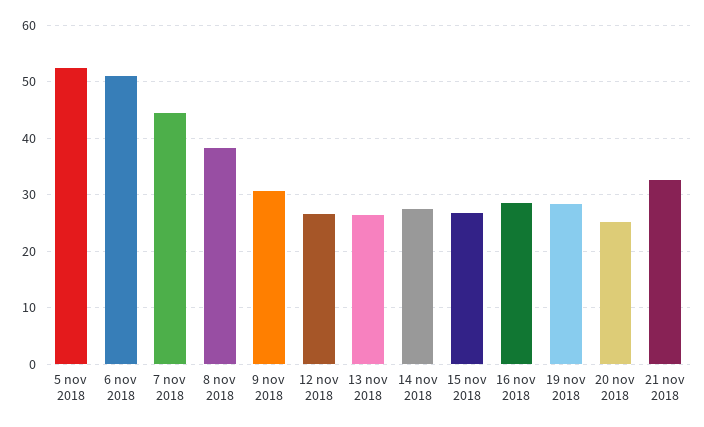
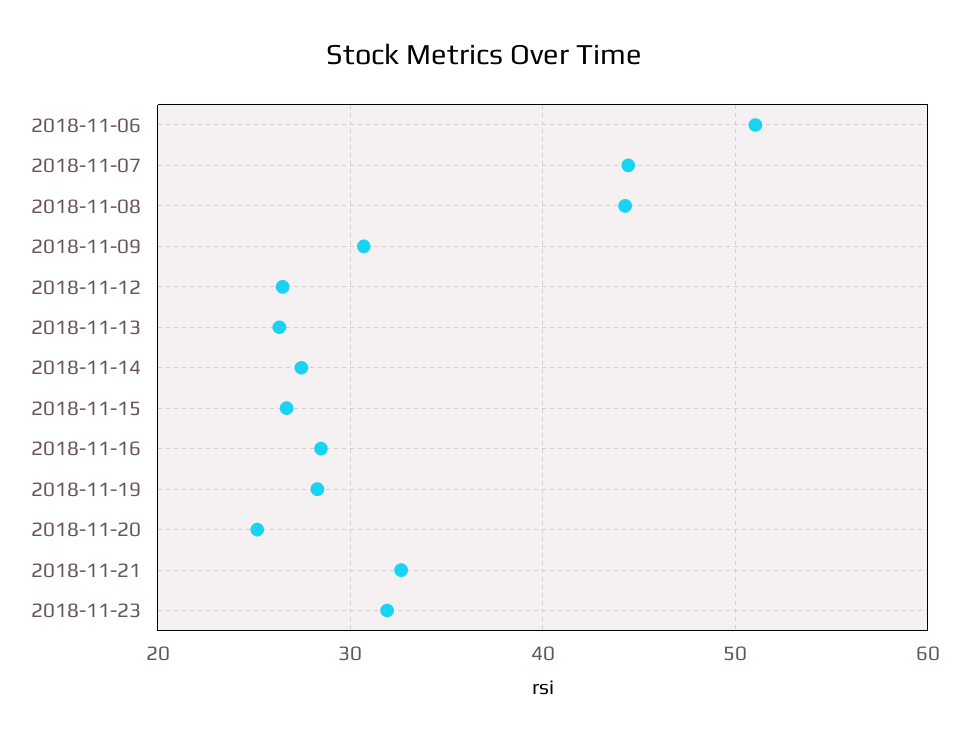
5 nov 2018: 52 -> none
8 nov 2018: 38 -> 44
2018-11-23: none -> 32

